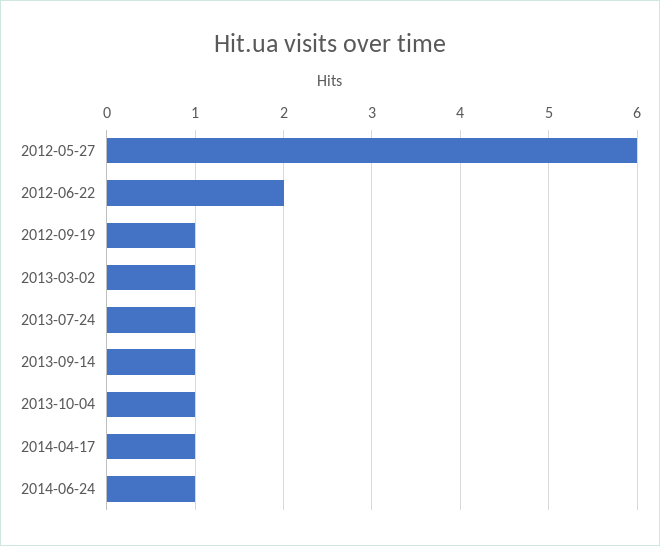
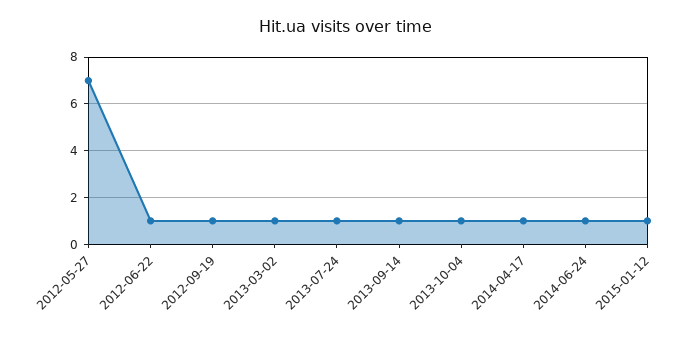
2012-05-27: 6 -> 7
2012-06-22: 2 -> 1
2015-01-12: none -> 1

